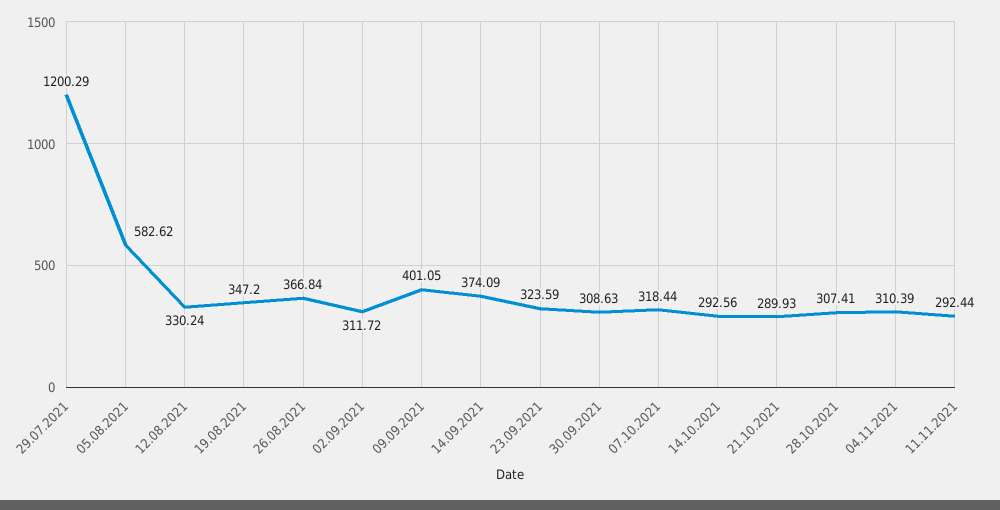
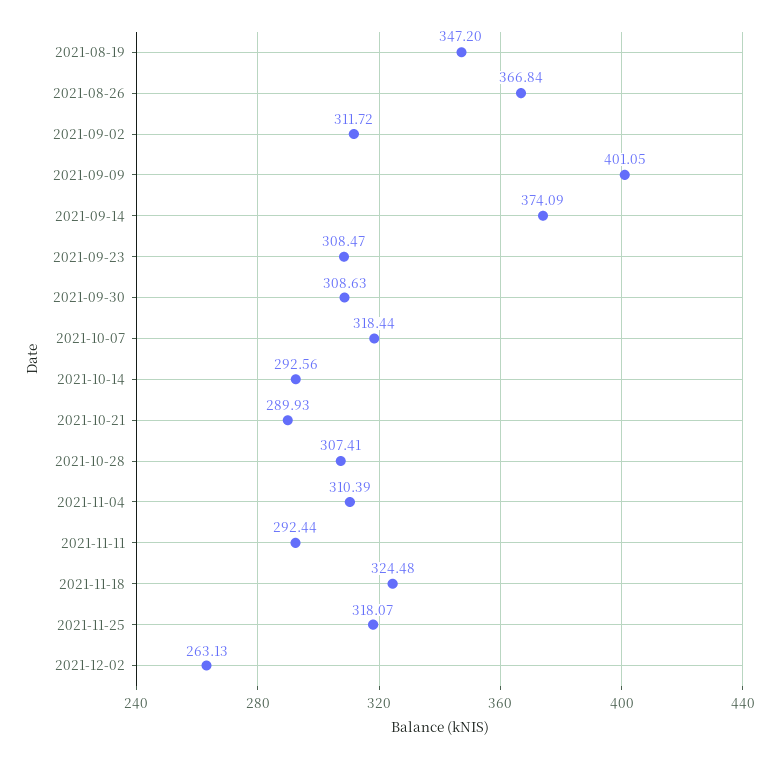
29.07.2021: 1200.29 -> none
05.08.2021: 582.62 -> none
12.08.2021: 330.24 -> none
23.09.2021: 323.59 -> 308.47
2021-11-18: none -> 324.48
2021-11-25: none -> 318.07
2021-12-02: none -> 263.13

